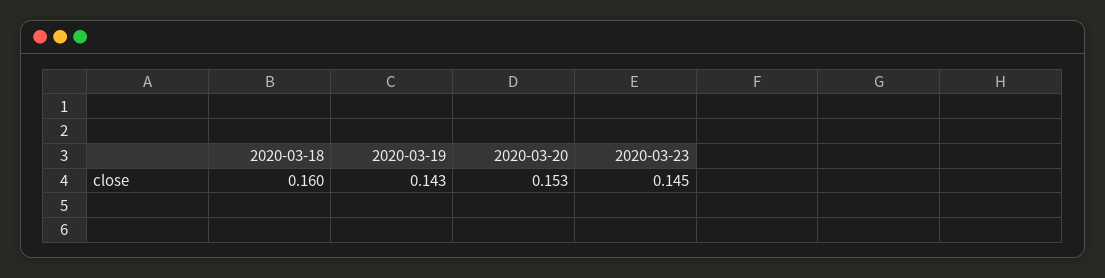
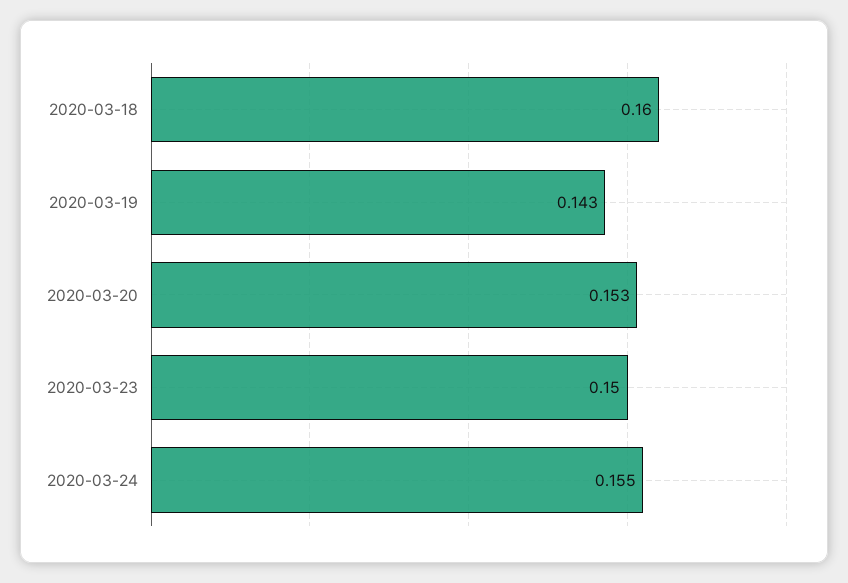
2020-03-23: 0.145 -> 0.15
2020-03-24: none -> 0.155

